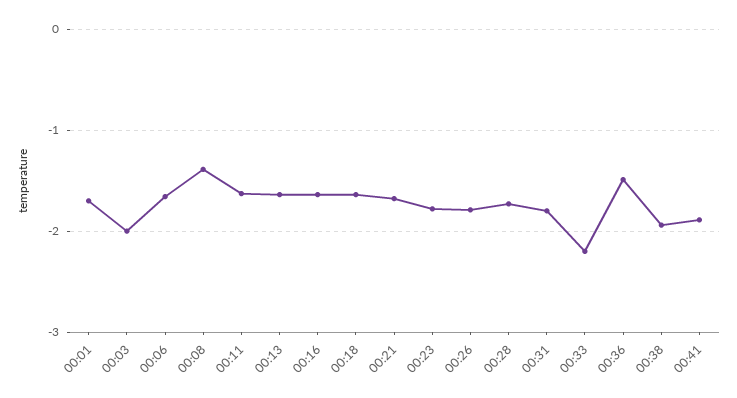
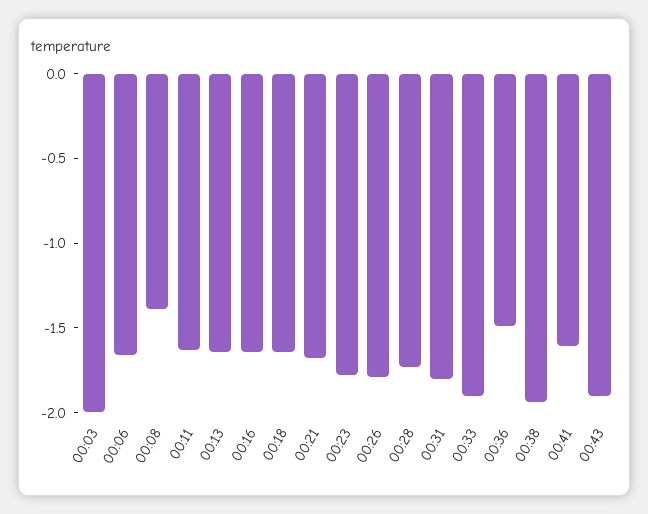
00:01: -1.7 -> none
00:33: -2.2 -> -1.9
00:41: -1.9 -> -1.6
00:43: none -> -1.9

